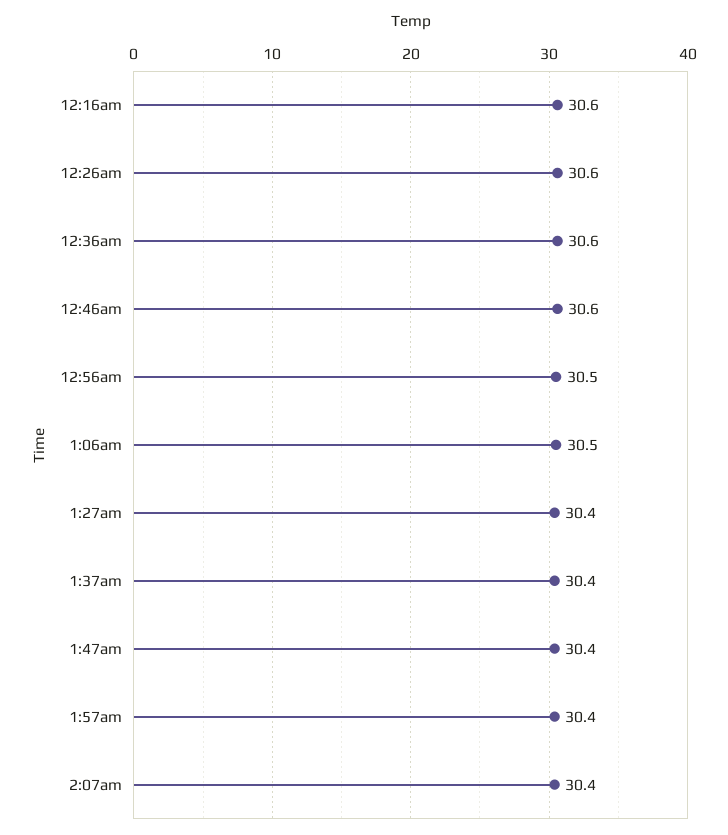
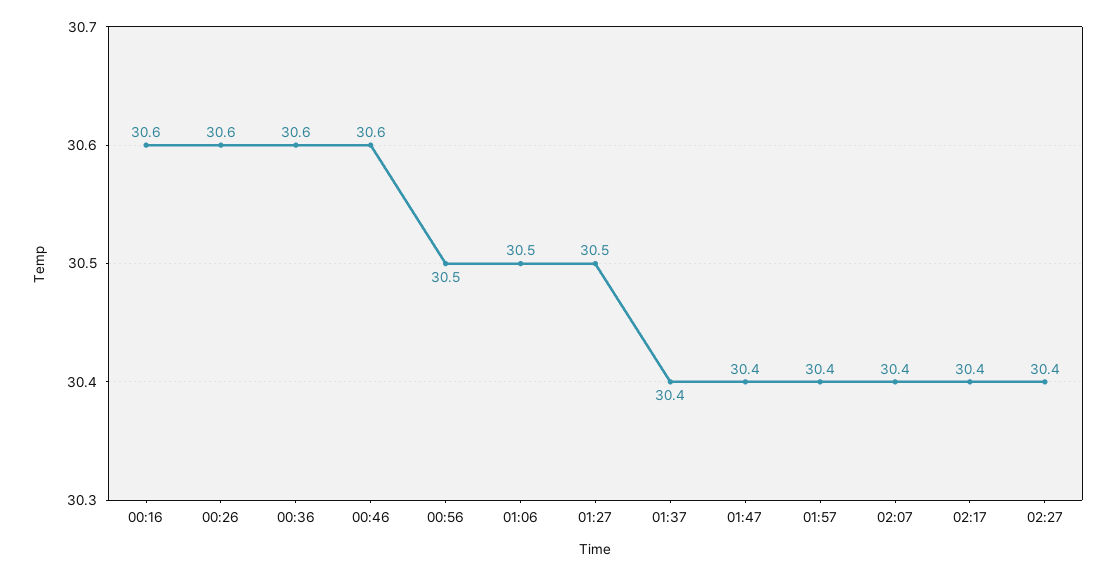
1:27am: 30.4 -> 30.5
02:17: none -> 30.4
02:27: none -> 30.4

